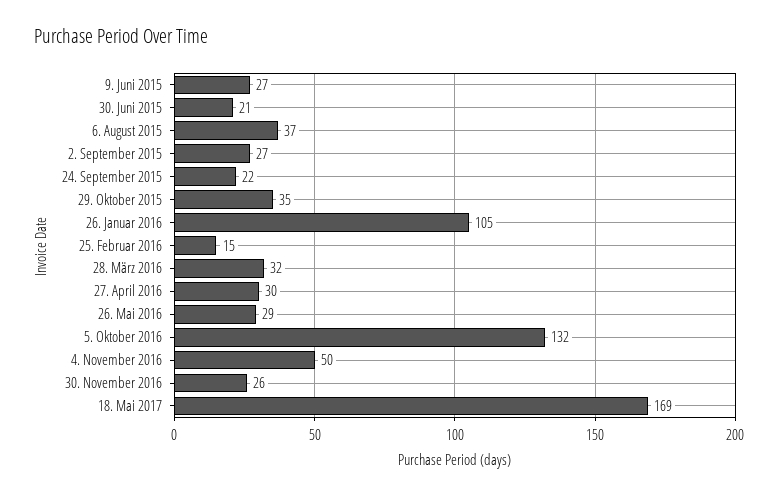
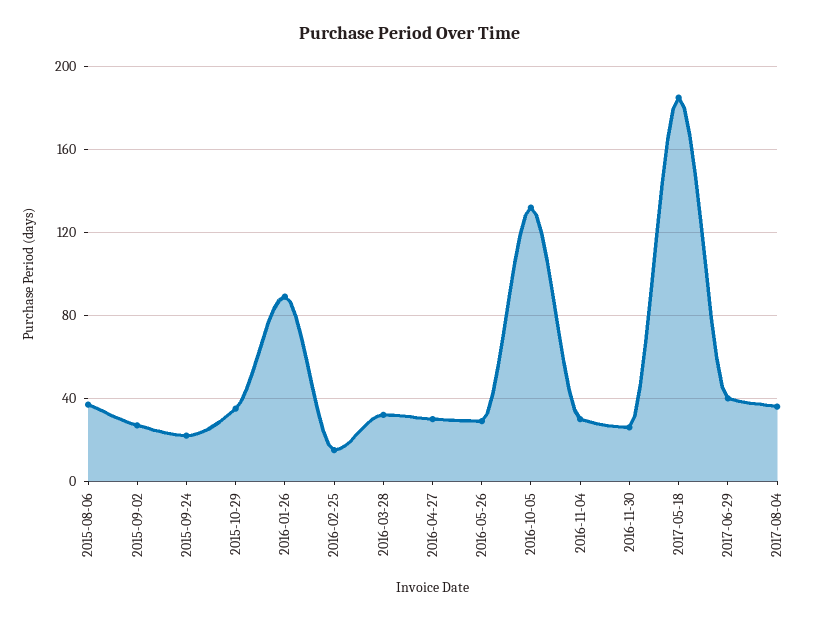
9. Juni 2015: 27 -> none
30. Juni 2015: 21 -> none
26. Januar 2016: 105 -> 90
4. November 2016: 50 -> 30
18. Mai 2017: 169 -> 185
2017-06-29: none -> 40
2017-08-04: none -> 35

